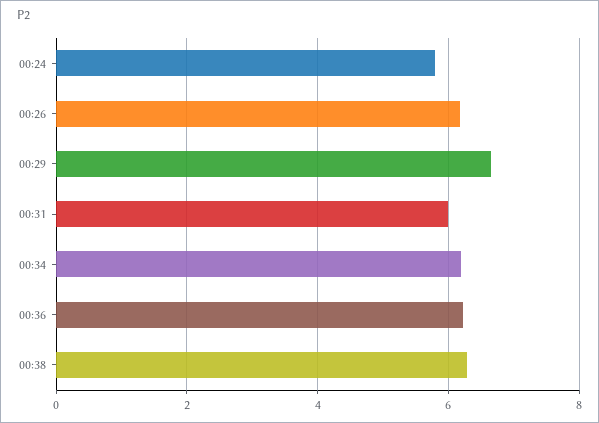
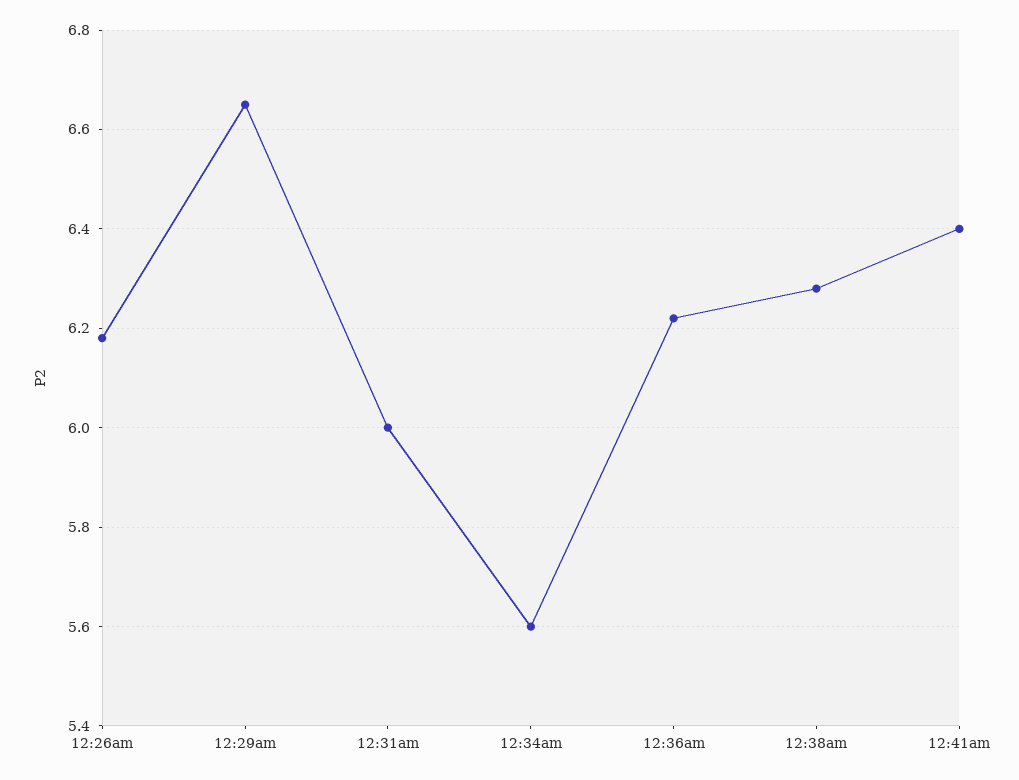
00:24: 5.8 -> none
00:34: 6.2 -> 5.6
12:41am: none -> 6.4

